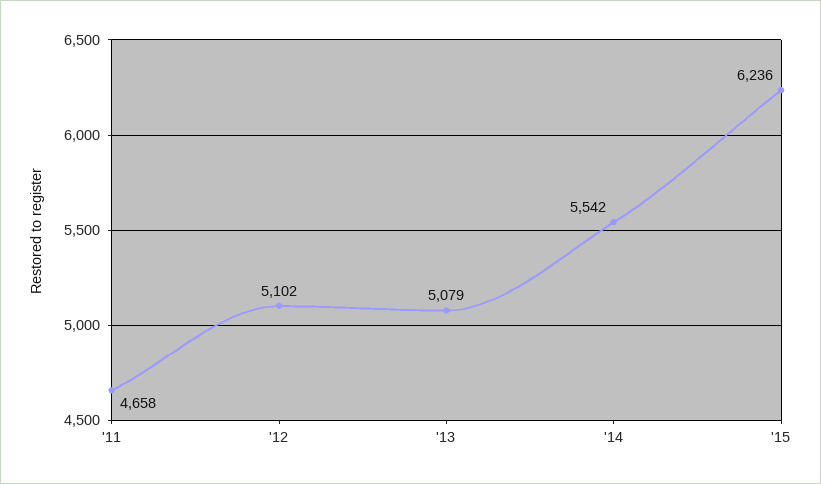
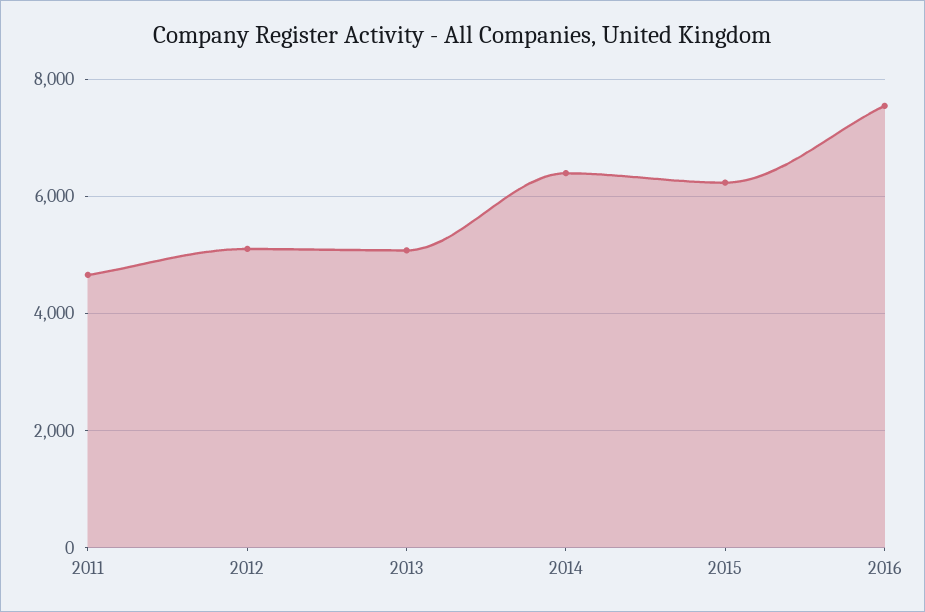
'14: 5542 -> 6400
2016: none -> 7600

